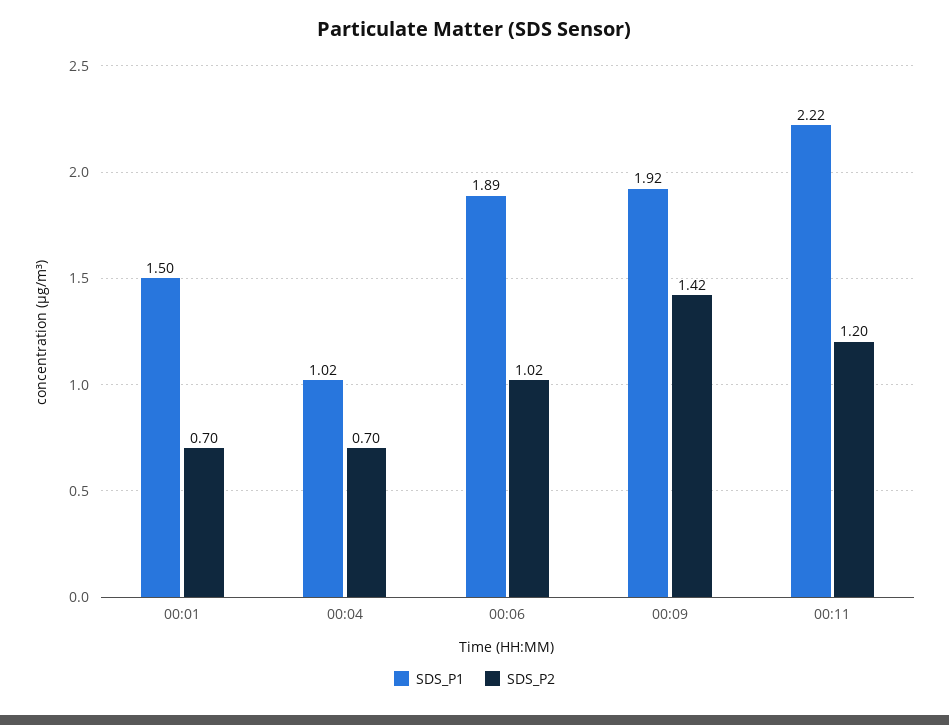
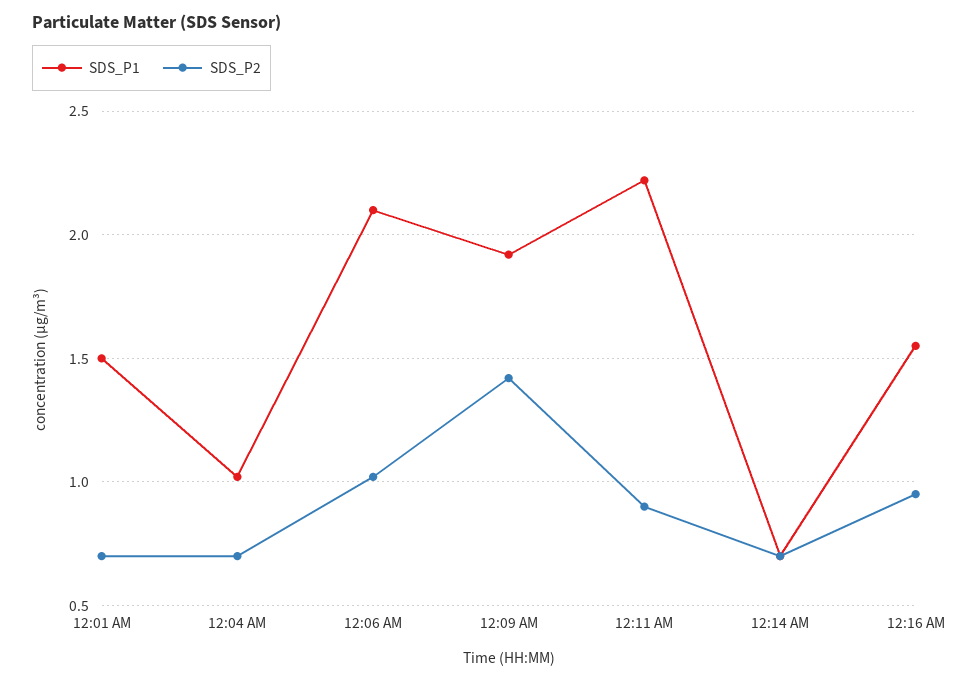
SDS_P1, 00:06: 1.89 -> 2.1
SDS_P2, 00:11: 1.2 -> 0.9
SDS_P1, 12:14 AM: none -> 0.7
SDS_P2, 12:14 AM: none -> 0.7
SDS_P1, 12:16 AM: none -> 1.55
SDS_P2, 12:16 AM: none -> 0.95

